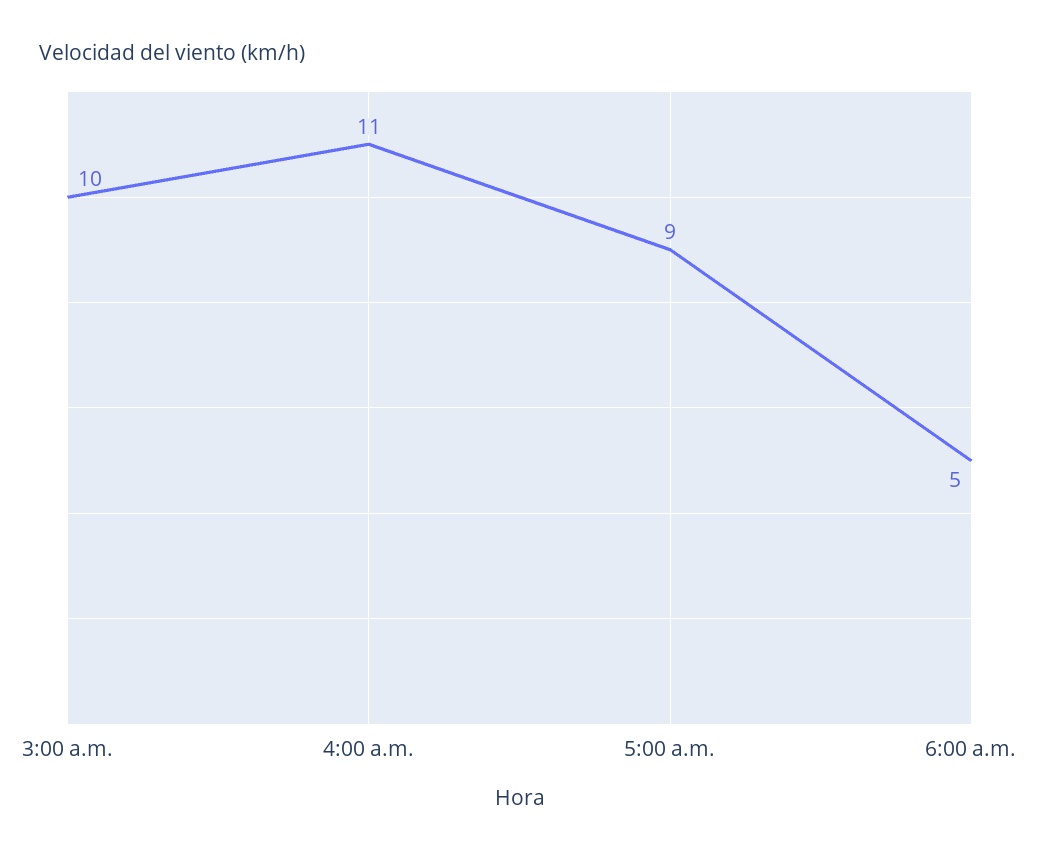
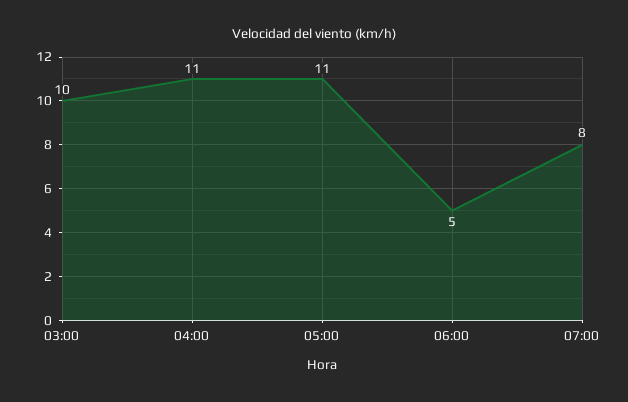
5:00 a.m.: 9 -> 11
07:00: none -> 8

